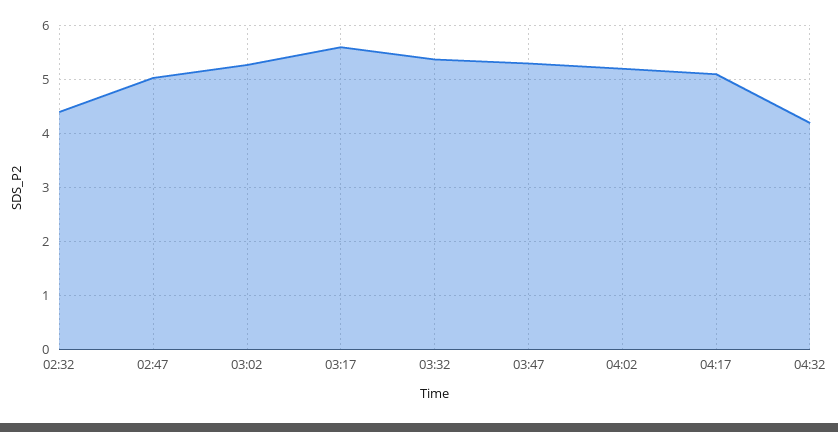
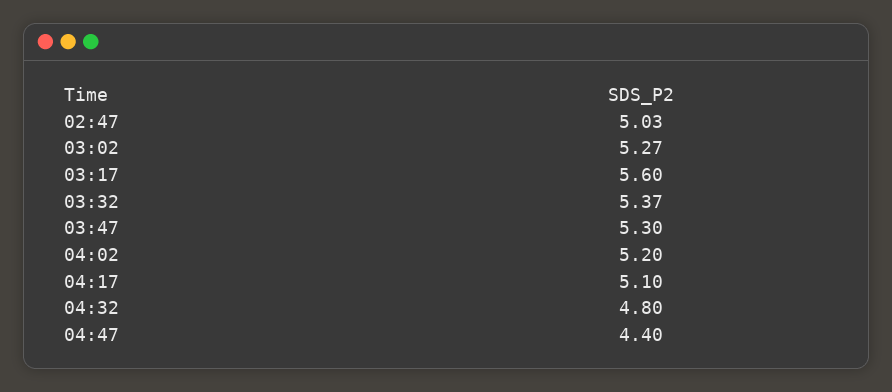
02:32: 4.4 -> none
04:32: 4.2 -> 4.8
04:47: none -> 4.4

